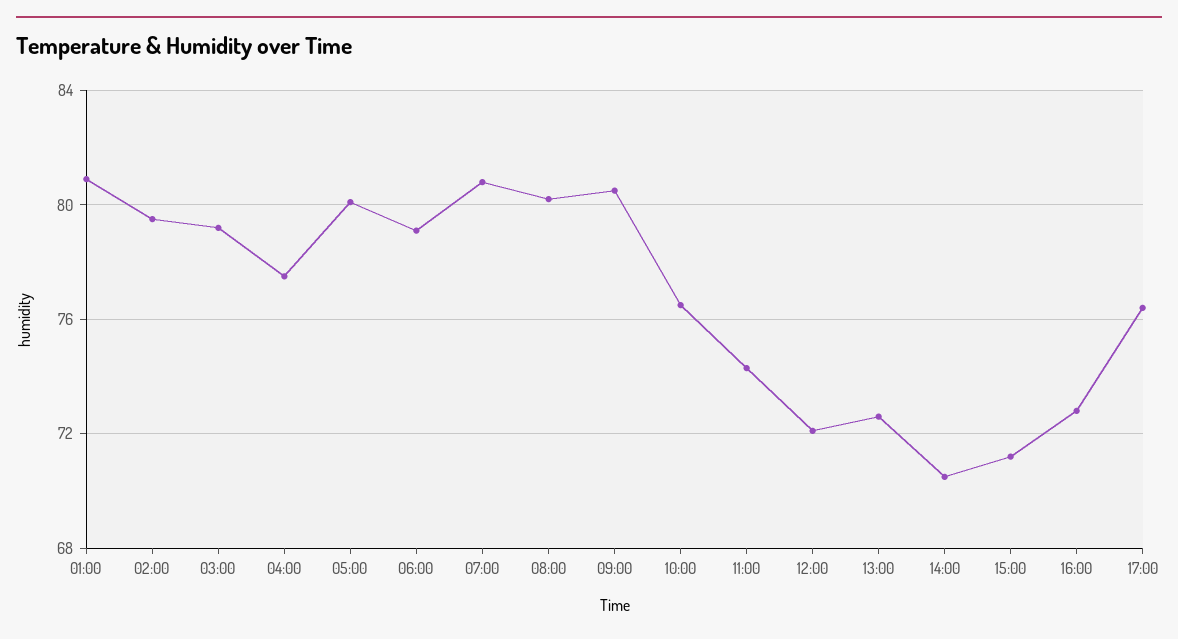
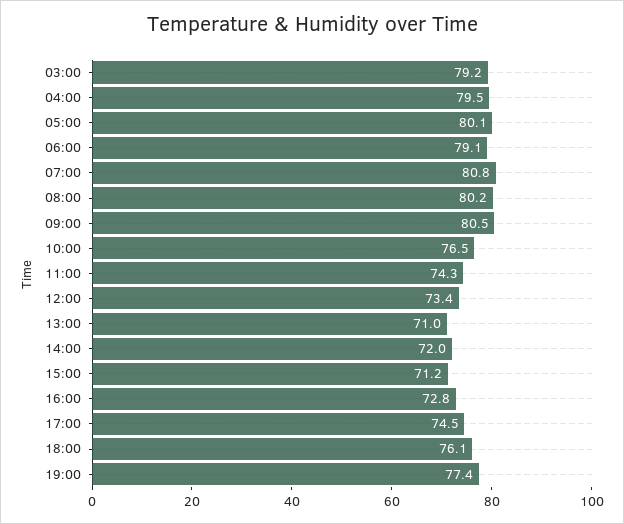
01:00: 81 -> none
02:00: 79.5 -> none
04:00: 77.5 -> 79.5
12:00: 72 -> 73.4
13:00: 72.5 -> 71
14:00: 70.5 -> 72
17:00: 76.5 -> 74.5
18:00: none -> 76.1
19:00: none -> 77.4

